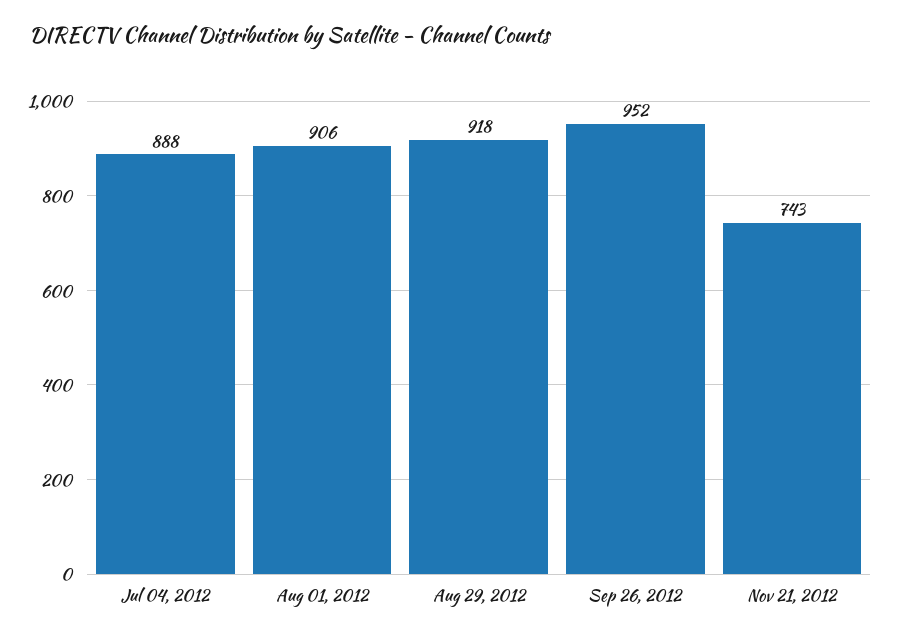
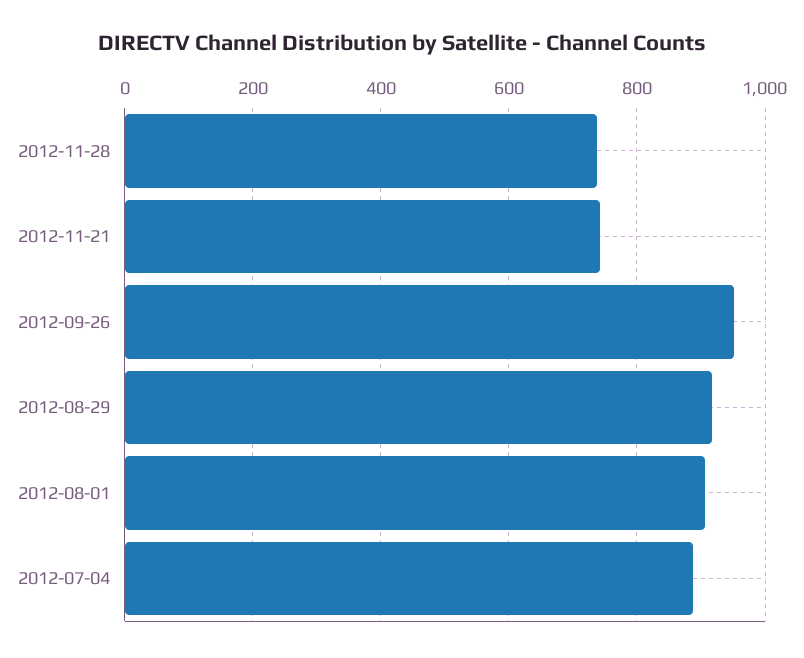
2012-11-28: none -> 740

